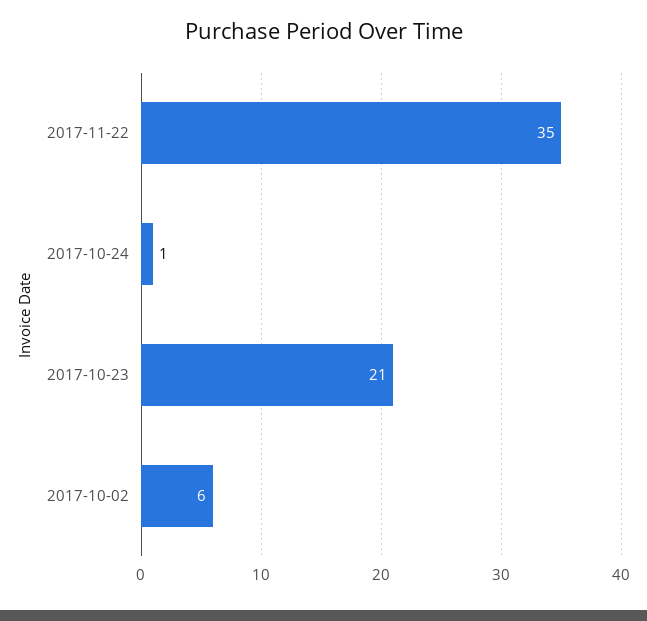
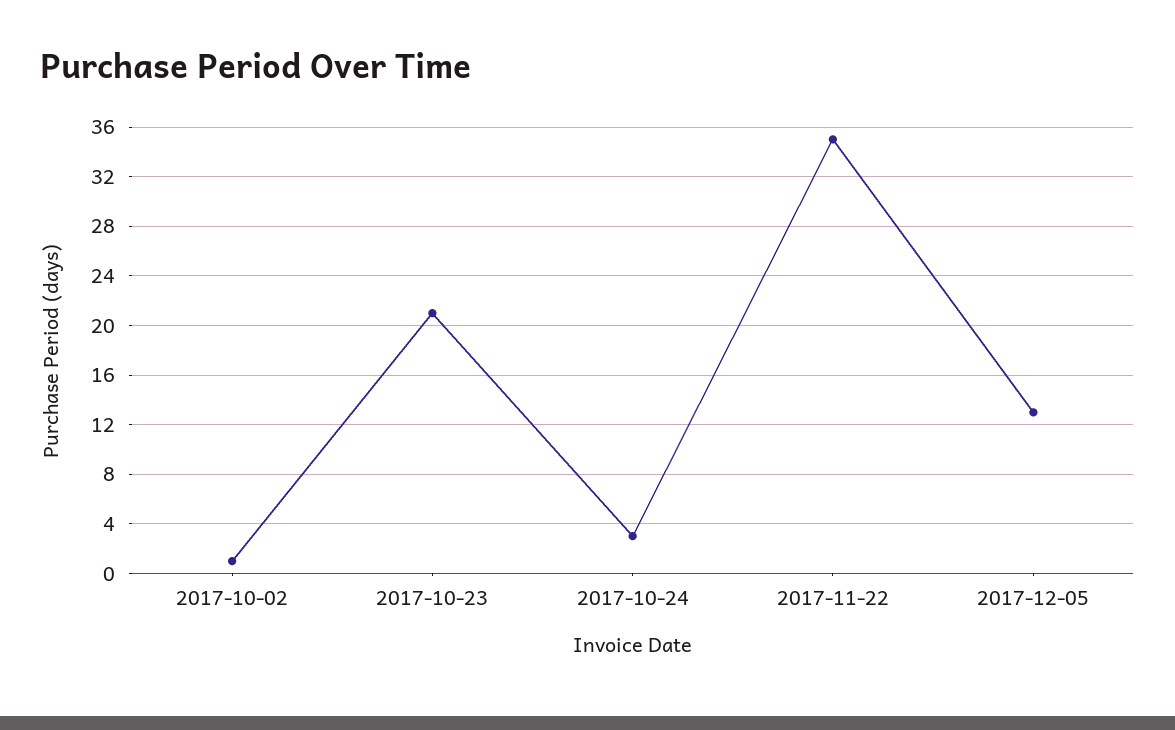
2017-10-24: 1 -> 3
2017-10-02: 6 -> 1
2017-12-05: none -> 13

